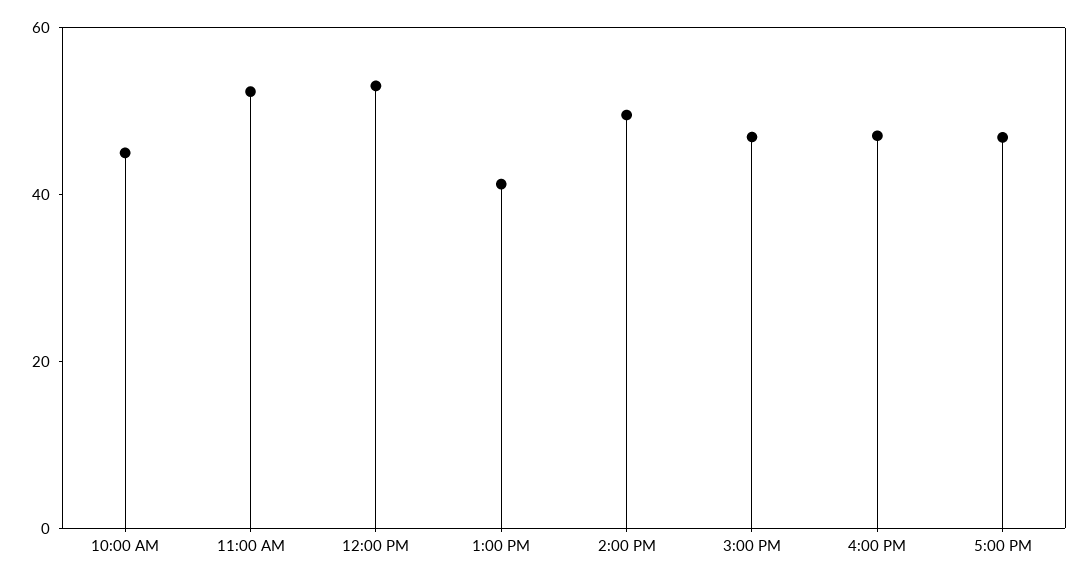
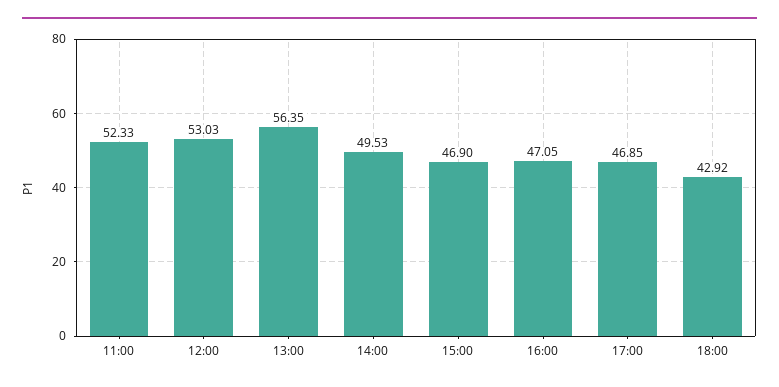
10:00 AM: 45 -> none
1:00 PM: 40 -> 56.35
18:00: none -> 42.92

